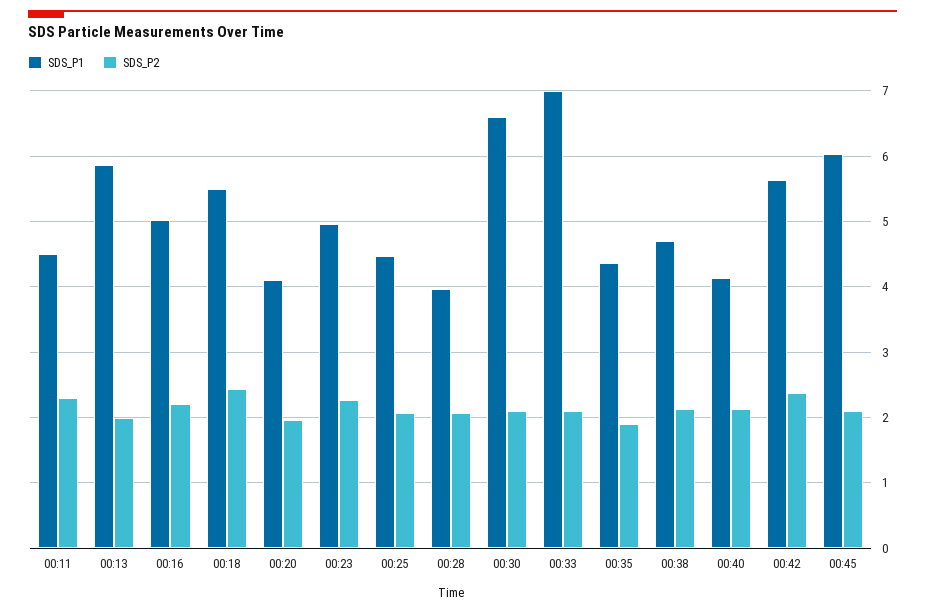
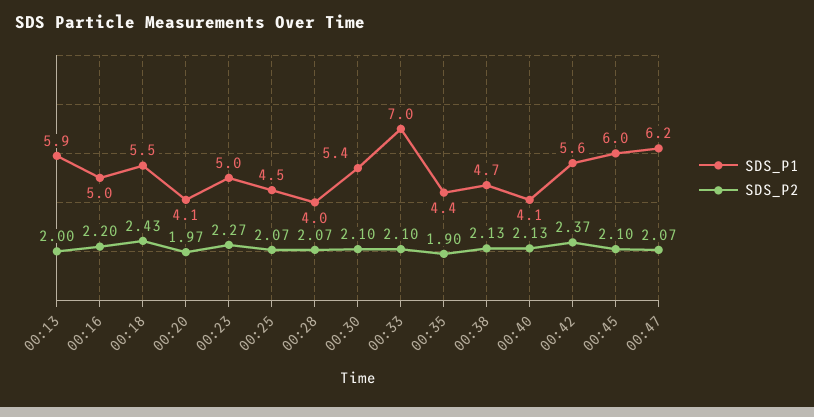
SDS_P1, 00:11: 4.5 -> none
SDS_P2, 00:11: 2.3 -> none
SDS_P1, 00:30: 6.6 -> 5.4
SDS_P1, 00:47: none -> 6.2
SDS_P2, 00:47: none -> 2.07

